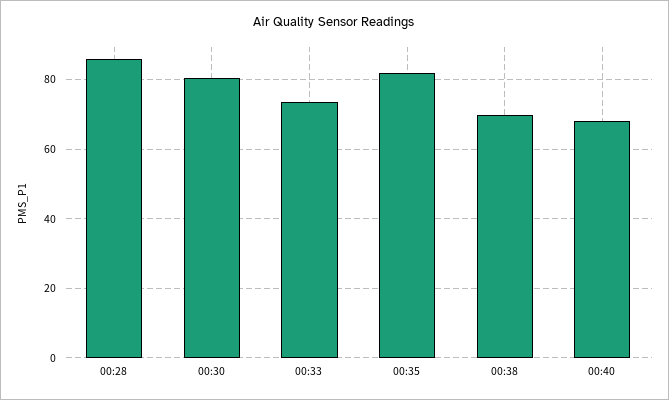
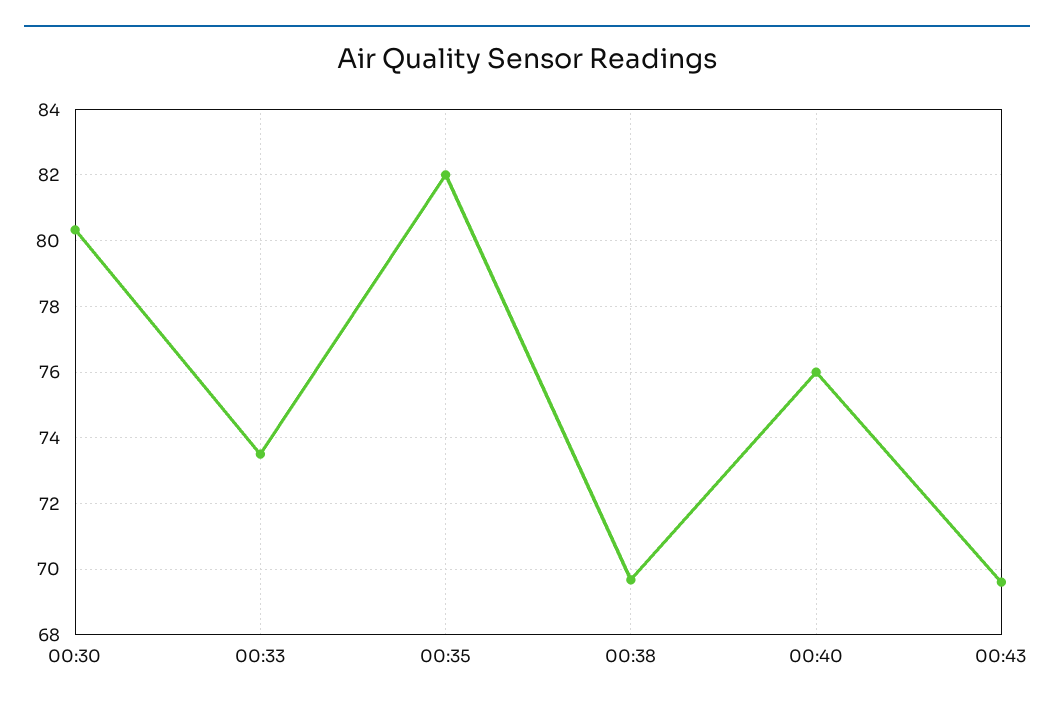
00:28: 86 -> none
00:40: 68 -> 76
00:43: none -> 69.6

